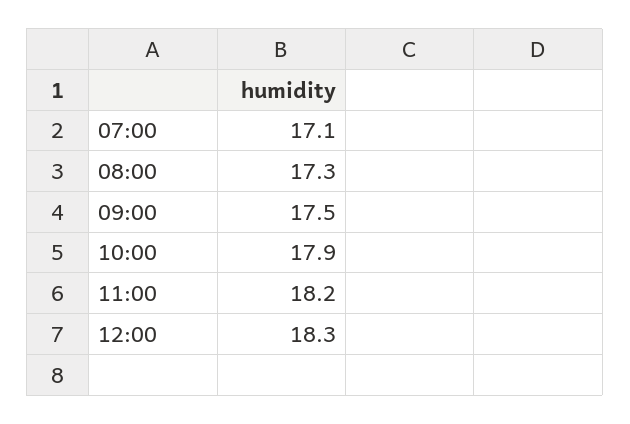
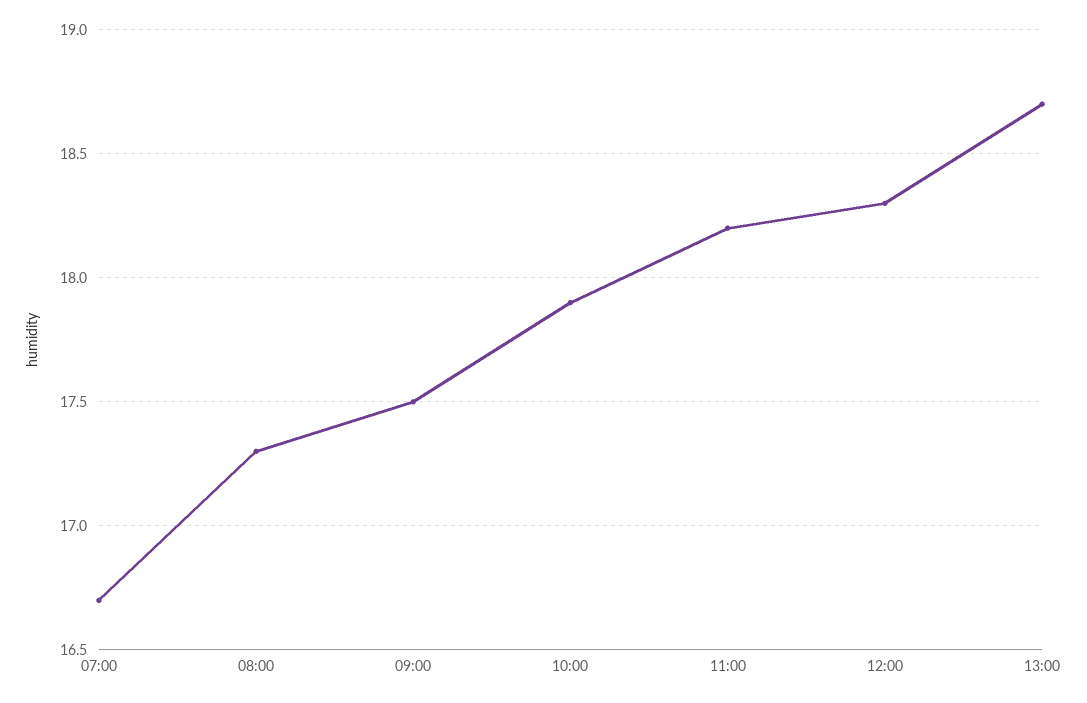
07:00: 17.1 -> 16.7
13:00: none -> 18.7

